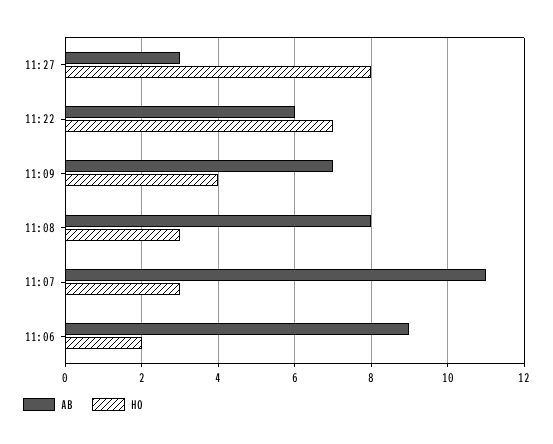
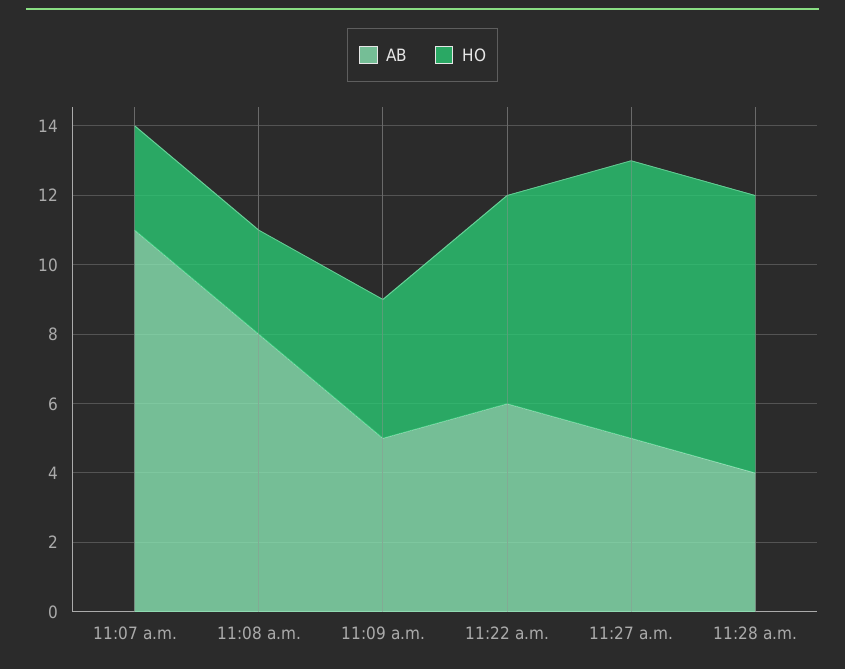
AB, 11:27: 3 -> 5
HO, 11:22: 7 -> 6
AB, 11:09: 7 -> 5
AB, 11:06: 9 -> none
HO, 11:06: 2 -> none
AB, 11:28 a.m.: none -> 4
HO, 11:28 a.m.: none -> 8

